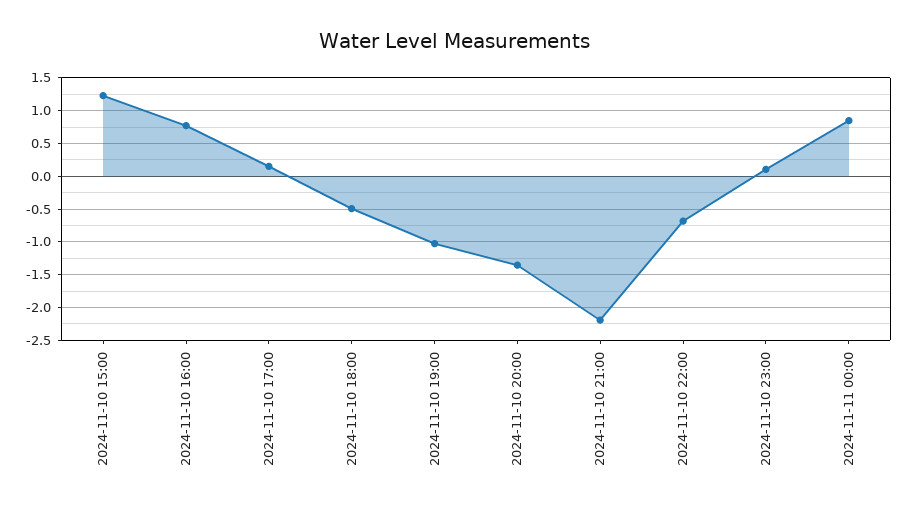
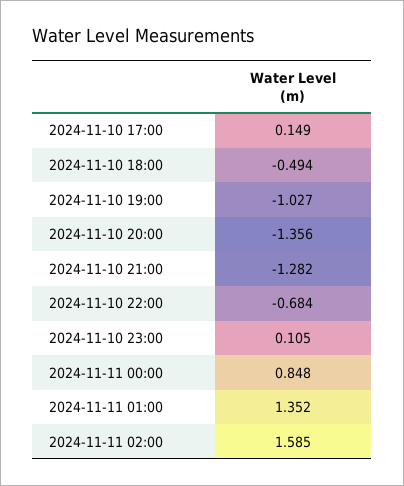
2024-11-10 15:00: 1.2 -> none
2024-11-10 16:00: 0.8 -> none
2024-11-10 21:00: -2.2 -> -1.282
2024-11-11 01:00: none -> 1.352
2024-11-11 02:00: none -> 1.585

